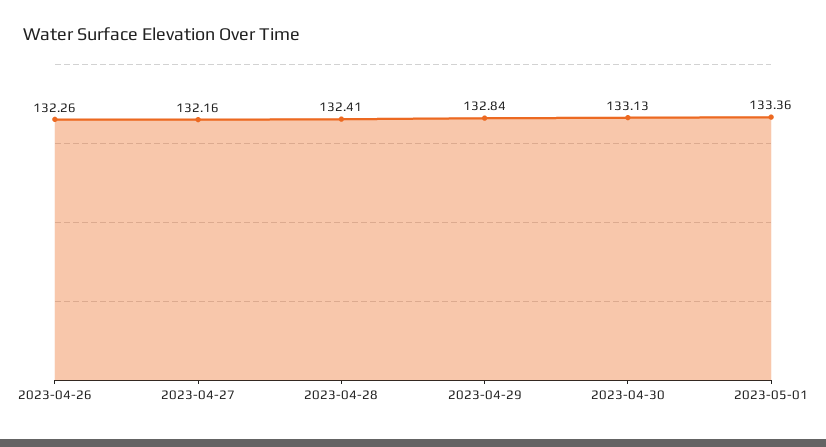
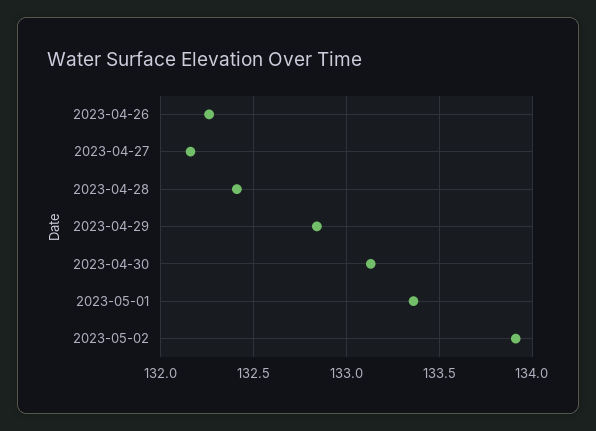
2023-05-02: none -> 133.9

